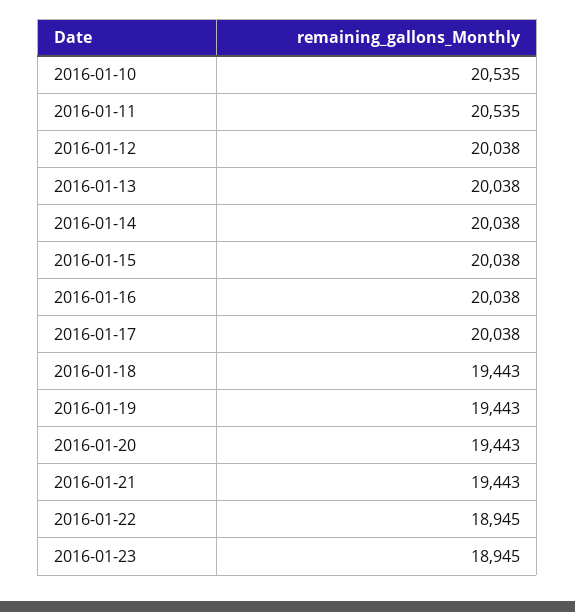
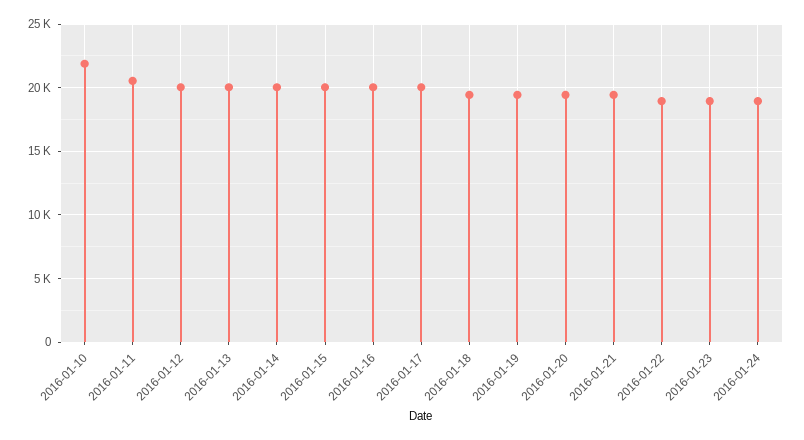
2016-01-10: 20535 -> 22000
2016-01-24: none -> 19000

